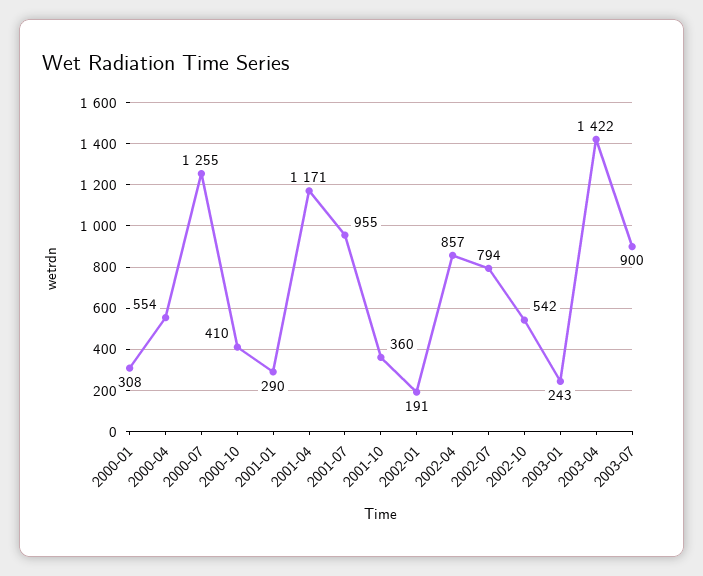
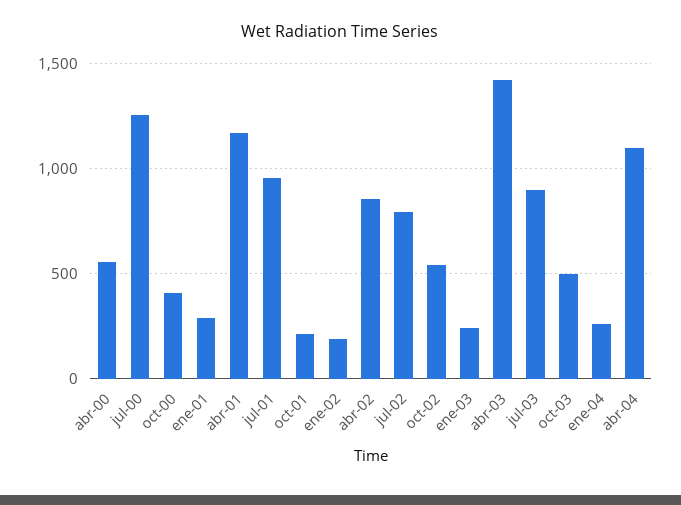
2000-01: 308 -> none
2001-10: 360 -> 200
oct-03: none -> 500
ene-04: none -> 250
abr-04: none -> 1100

